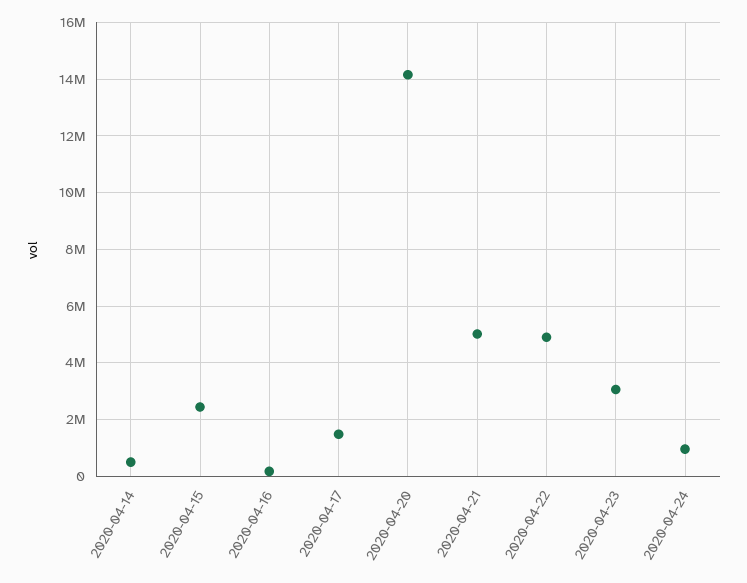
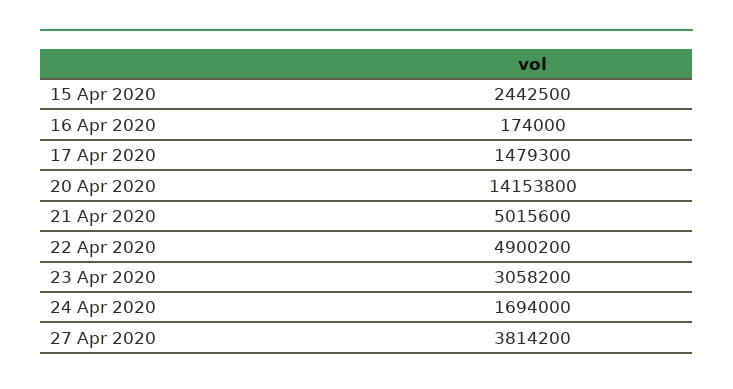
2020-04-14: 500000 -> none
2020-04-24: 1000000 -> 1694000
27 Apr 2020: none -> 3814200

